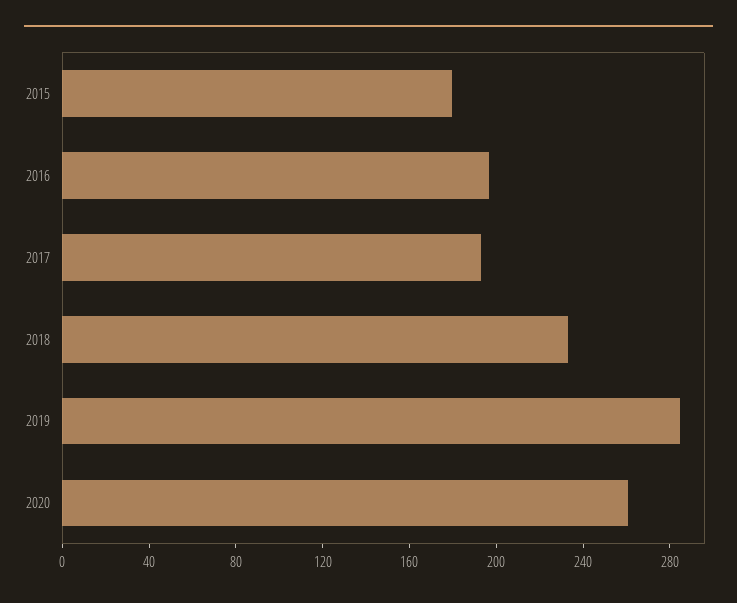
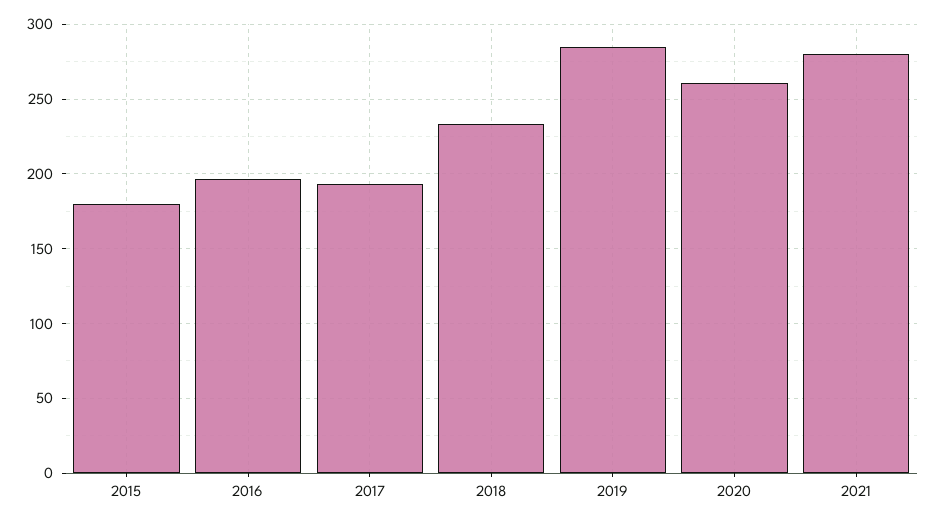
2021: none -> 280

